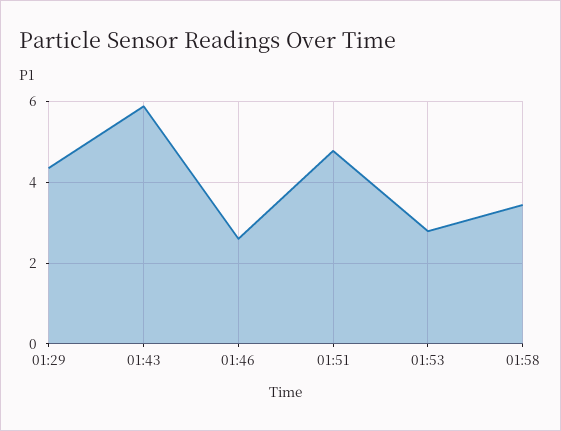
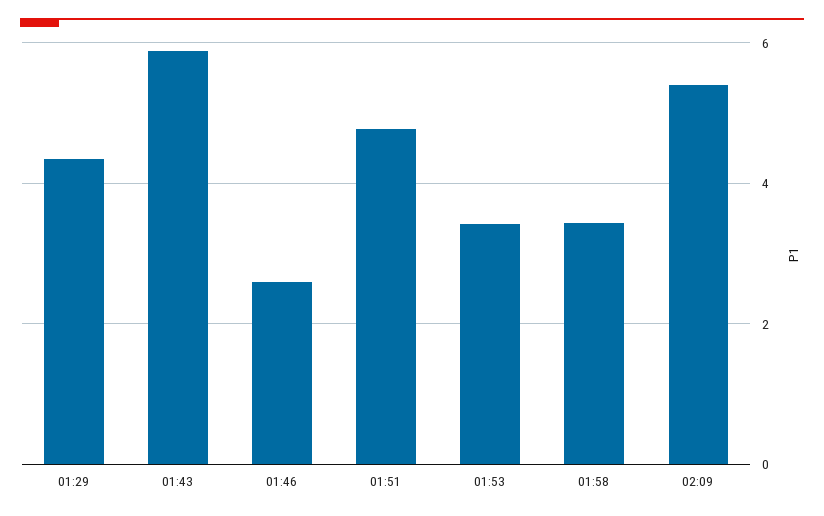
01:53: 2.8 -> 3.4
02:09: none -> 5.4

